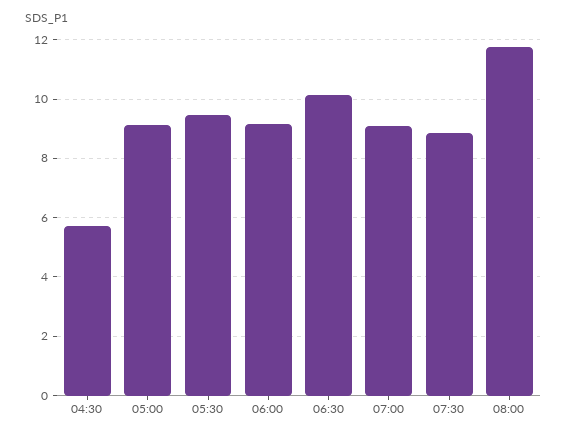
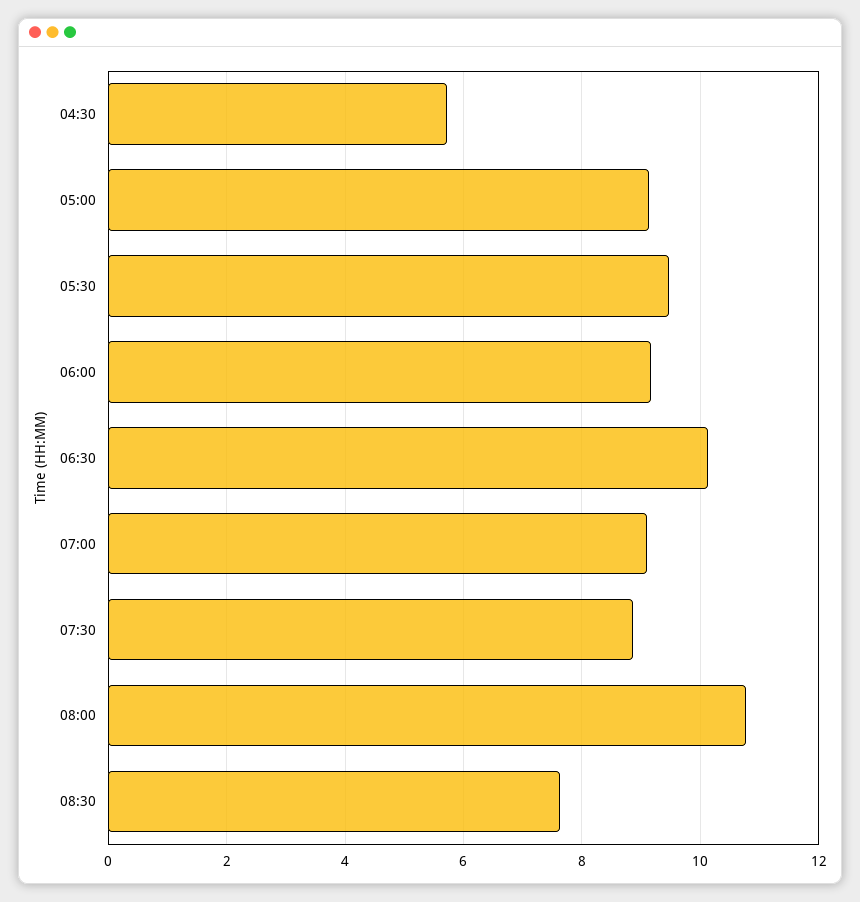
08:00: 11.75 -> 10.8
08:30: none -> 7.6

